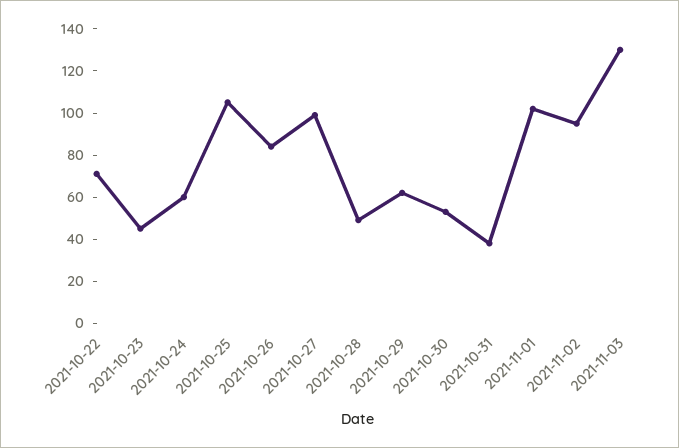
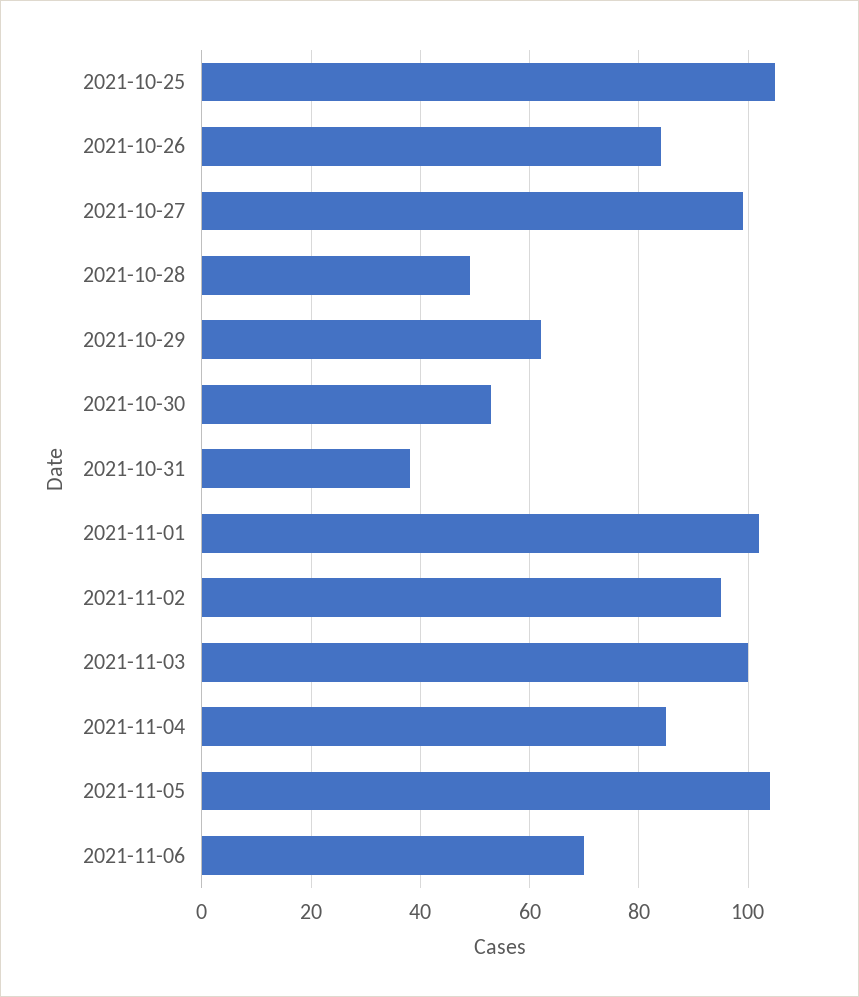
2021-10-22: 70 -> none
2021-10-23: 45 -> none
2021-10-24: 60 -> none
2021-11-03: 130 -> 100
2021-11-04: none -> 85
2021-11-05: none -> 105
2021-11-06: none -> 70

